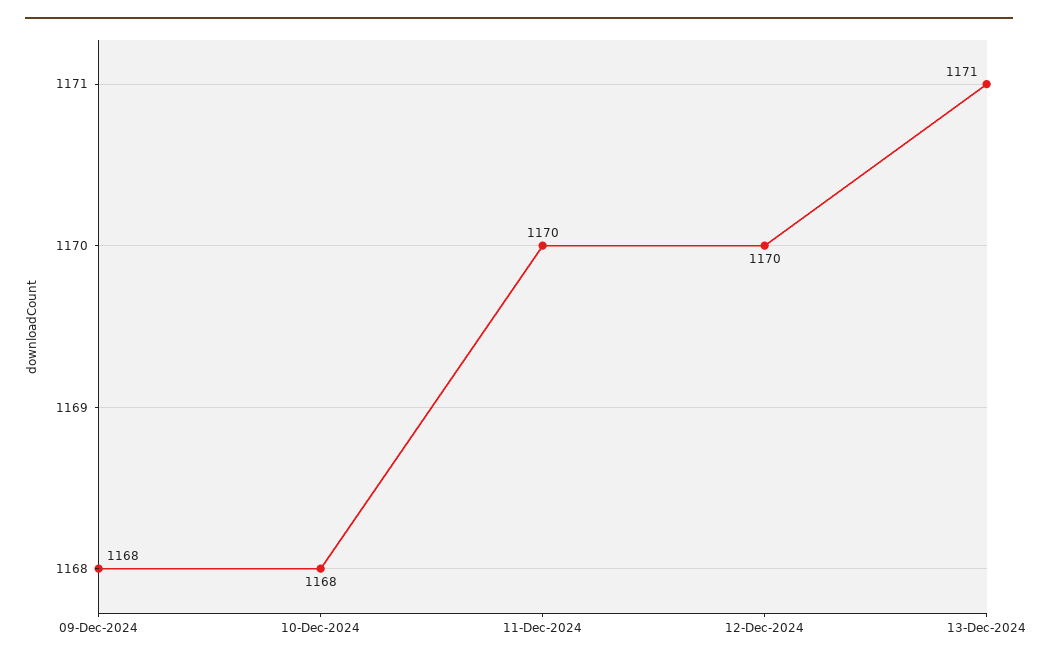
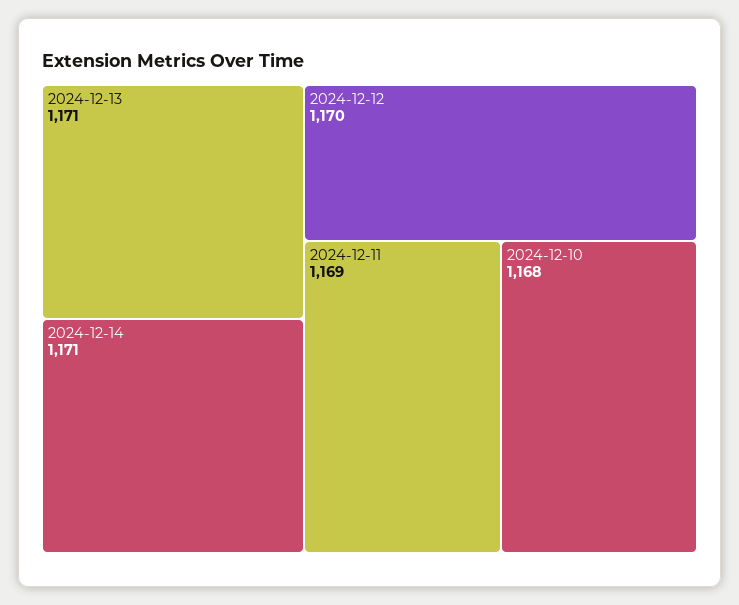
09-Dec-2024: 1168 -> none
11-Dec-2024: 1170 -> 1169
2024-12-14: none -> 1171

